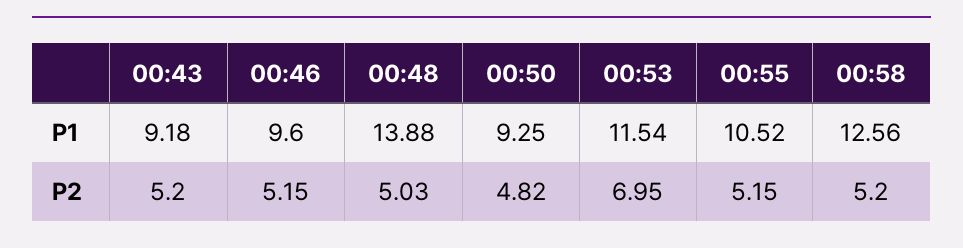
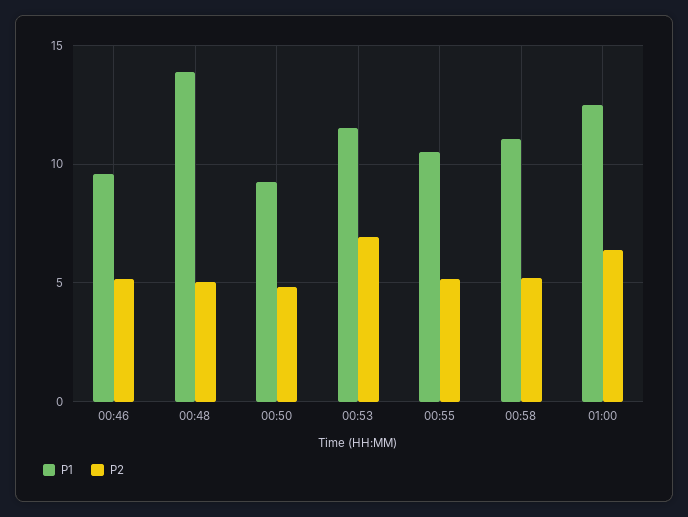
P1, 00:43: 9.18 -> none
P1, 00:58: 12.56 -> 11
P2, 00:43: 5.2 -> none
P1, 01:00: none -> 12.5
P2, 01:00: none -> 6.5

